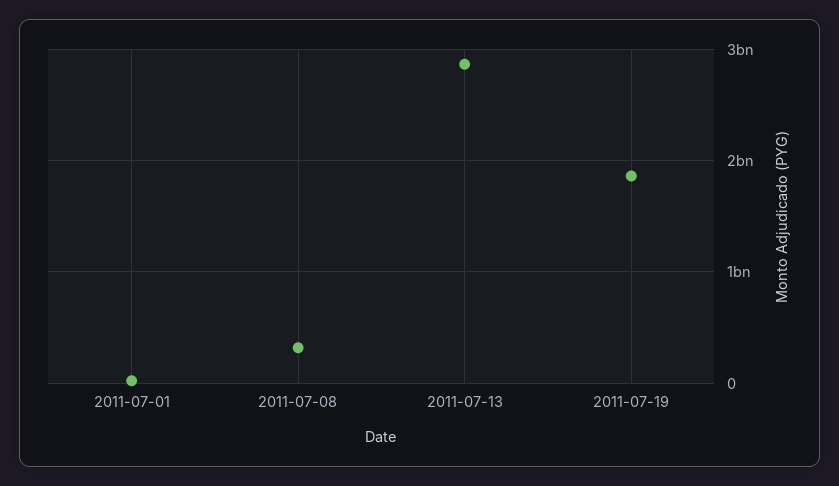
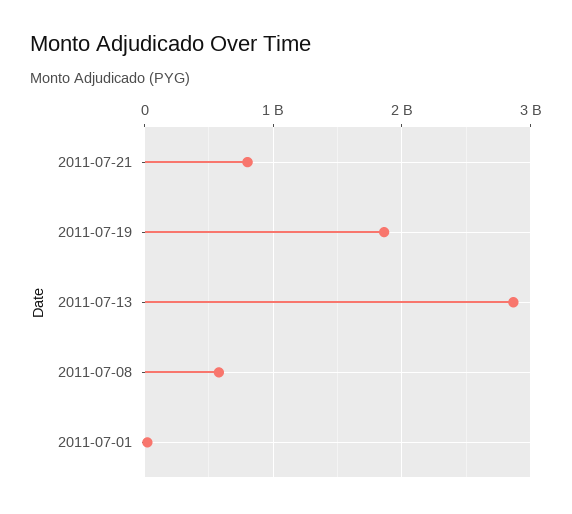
2011-07-08: 300000000 -> 600000000
2011-07-21: none -> 800000000

